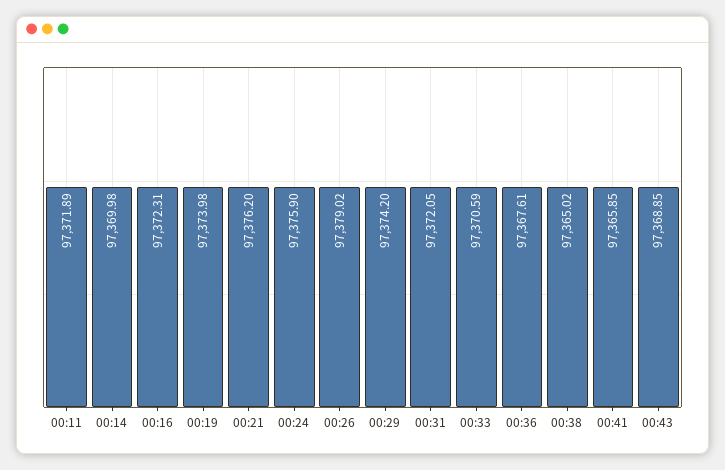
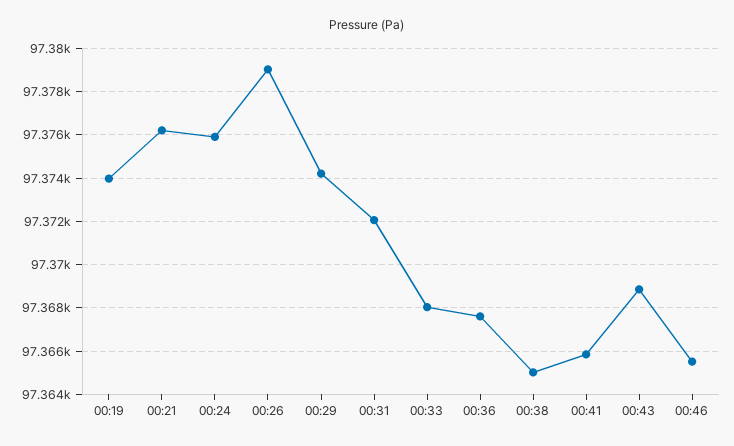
00:11: 97371.89 -> none
00:14: 97369.98 -> none
00:16: 97372.31 -> none
00:33: 97370.59 -> 97368
00:46: none -> 97365.5

